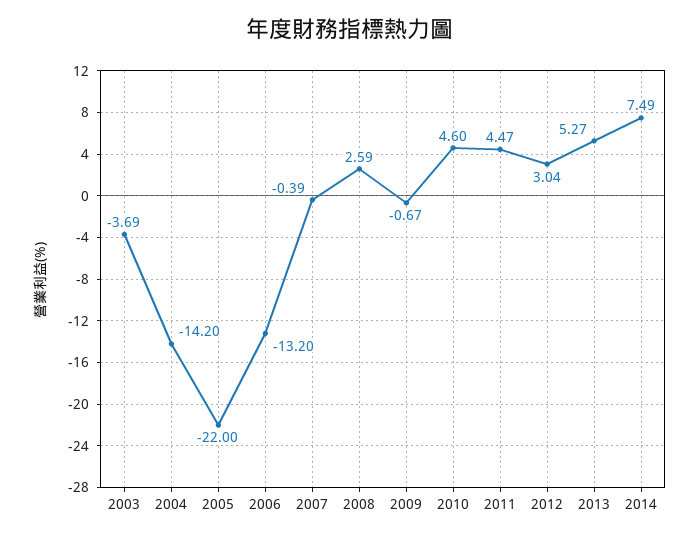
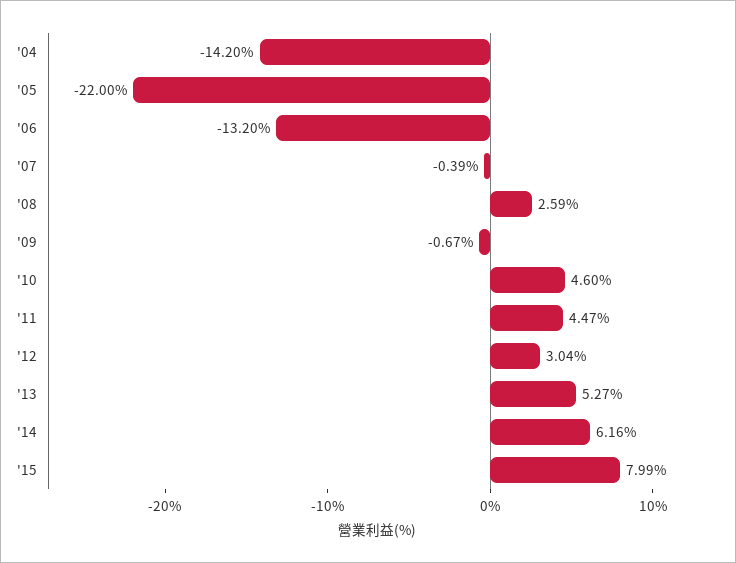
2003: -3.69 -> none
2014: 7.49 -> 6.16
'15: none -> 7.99

